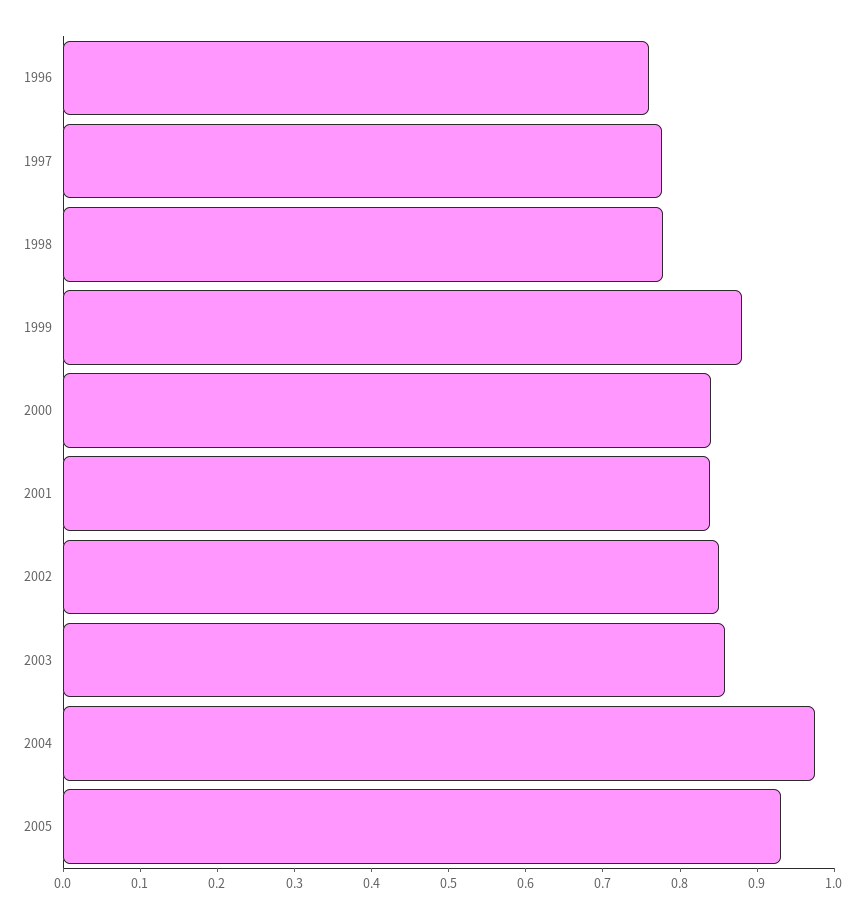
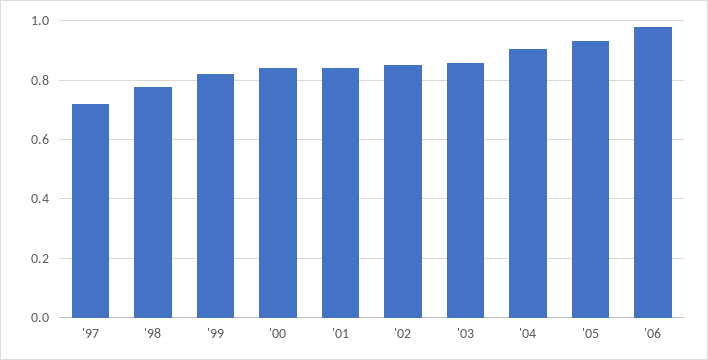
1996: 0.76 -> none
1997: 0.78 -> 0.725
1999: 0.88 -> 0.825
2004: 0.98 -> 0.9
'06: none -> 0.975

